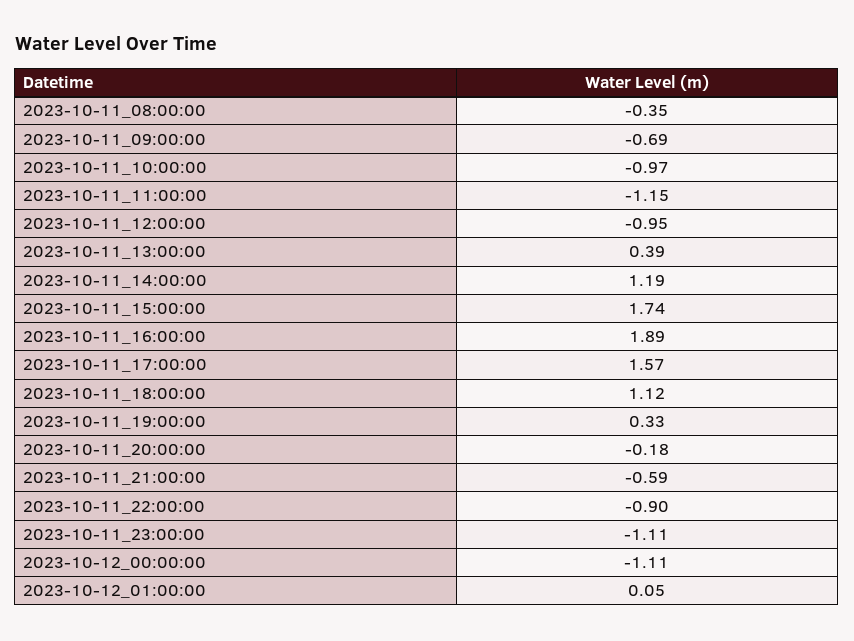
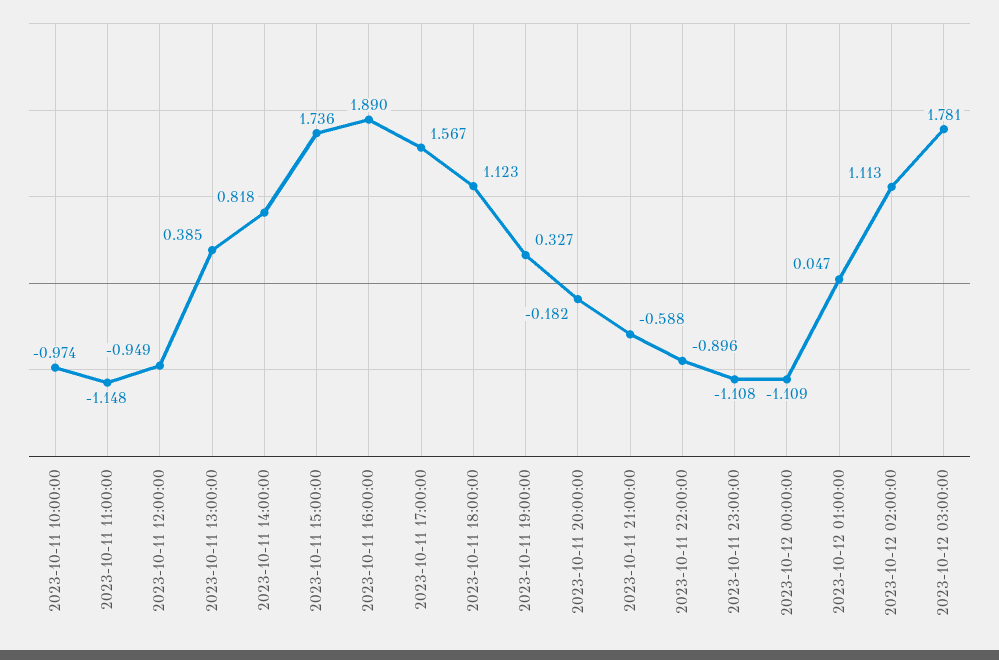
2023-10-11_08:00:00: -0.35 -> none
2023-10-11_09:00:00: -0.69 -> none
2023-10-11_14:00:00: 1.19 -> 0.818
2023-10-12 02:00:00: none -> 1.113
2023-10-12 03:00:00: none -> 1.781

